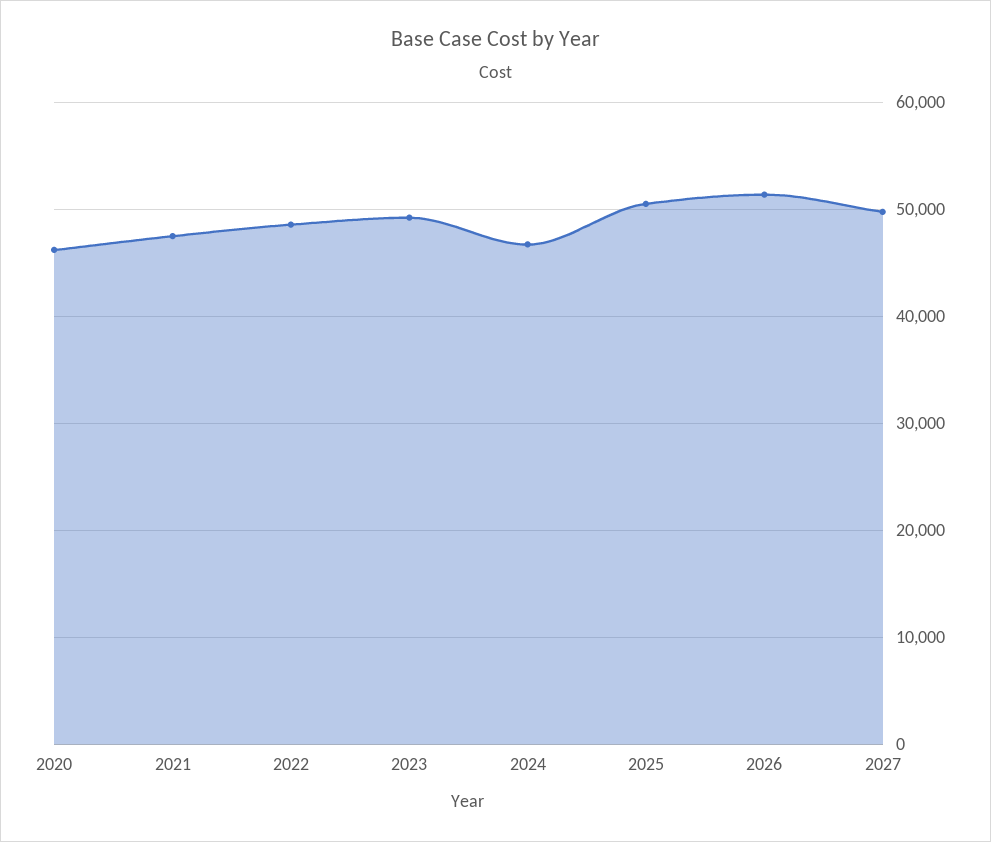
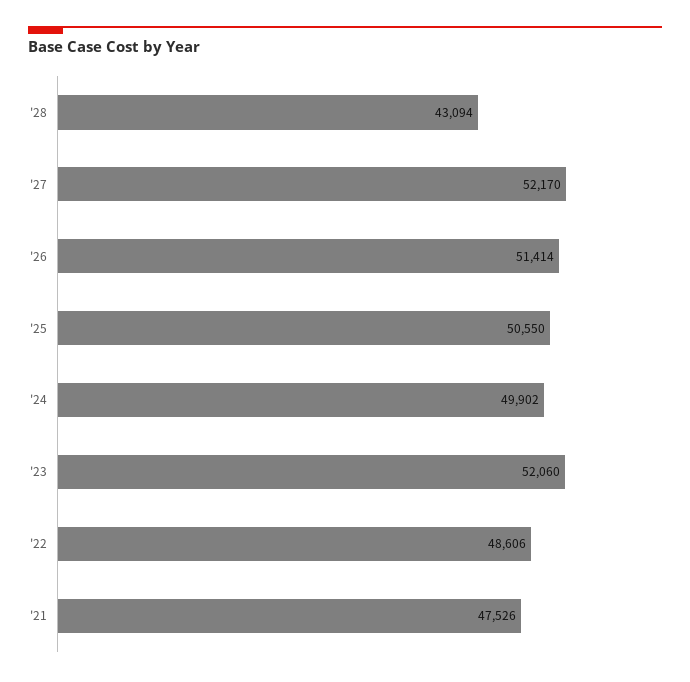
2020: 46000 -> none
2023: 49000 -> 52060
2024: 47000 -> 49902
2027: 50000 -> 52170
'28: none -> 43094

